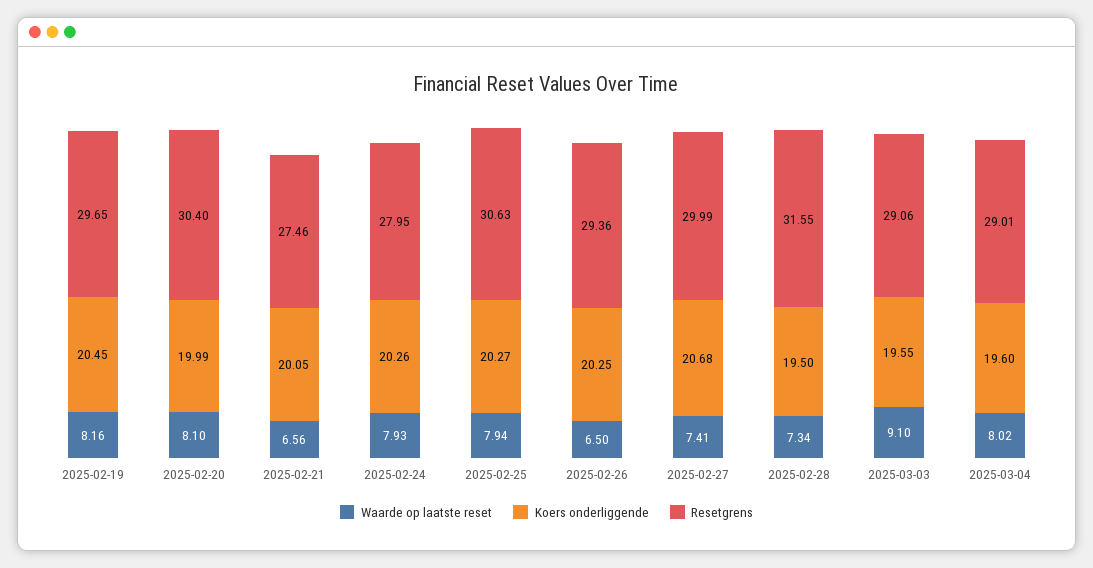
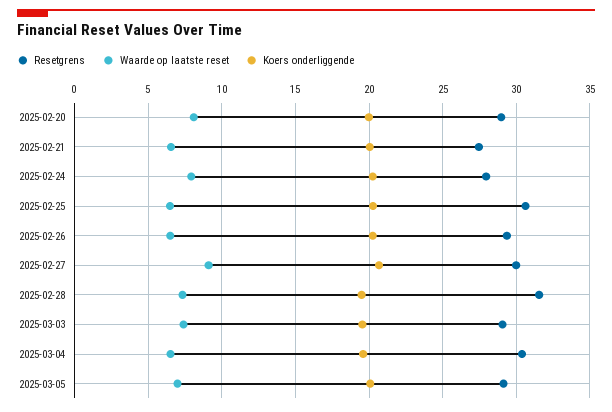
Waarde op laatste reset, 2025-02-19: 8.16 -> none
Koers onderliggende, 2025-02-19: 20.45 -> none
Resetgrens, 2025-02-19: 29.65 -> none
Resetgrens, 2025-02-20: 30.4 -> 29
Waarde op laatste reset, 2025-02-25: 7.94 -> 6.5
Waarde op laatste reset, 2025-02-27: 7.41 -> 9
Waarde op laatste reset, 2025-03-03: 9.1 -> 7.5
Waarde op laatste reset, 2025-03-04: 8.02 -> 6.5
Resetgrens, 2025-03-04: 29.01 -> 30.5
Resetgrens, 2025-03-05: none -> 29
Waarde op laatste reset, 2025-03-05: none -> 7
Koers onderliggende, 2025-03-05: none -> 20

